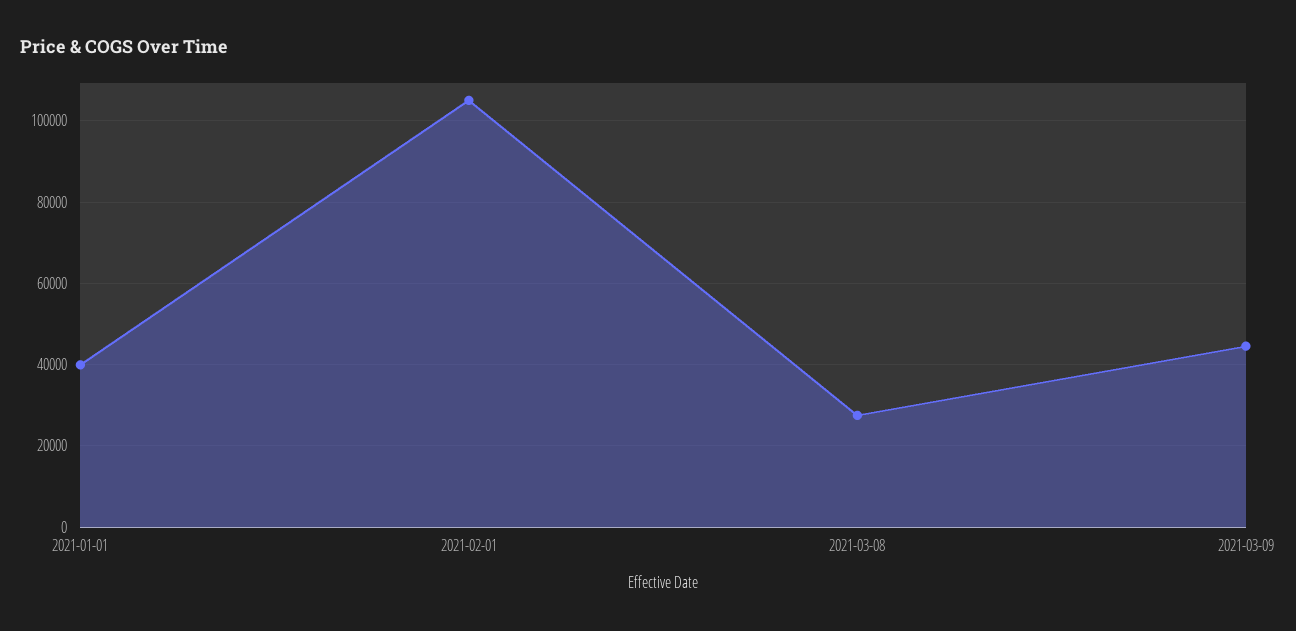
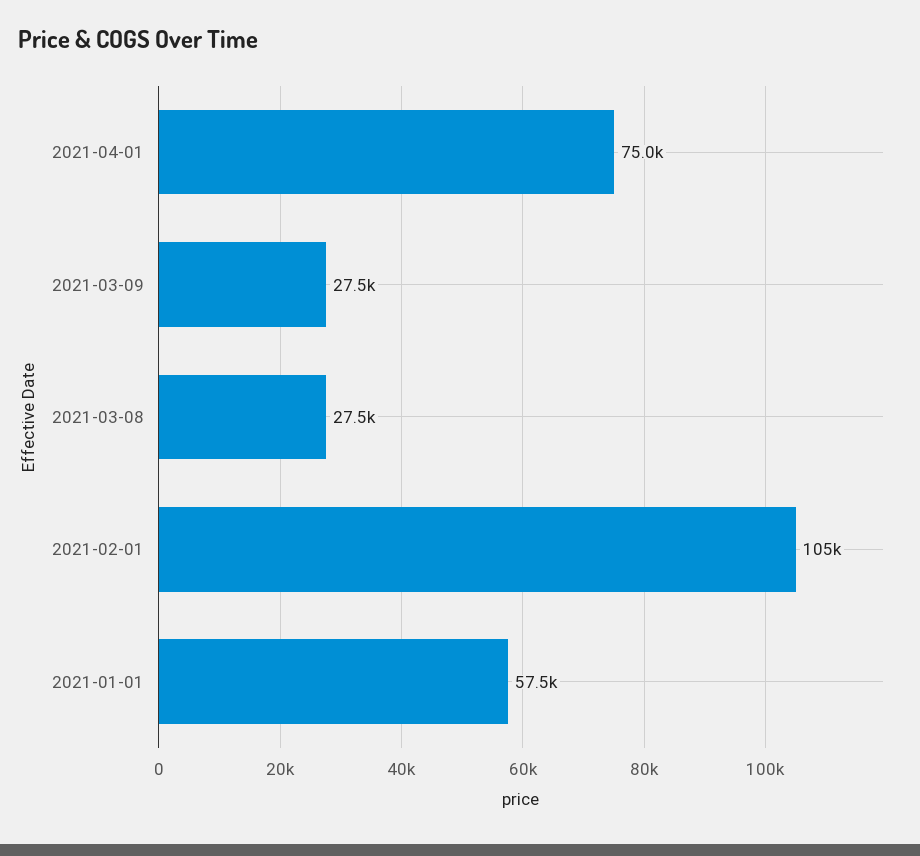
2021-01-01: 40000 -> 57500
2021-03-09: 44000 -> 27500
2021-04-01: none -> 75000

